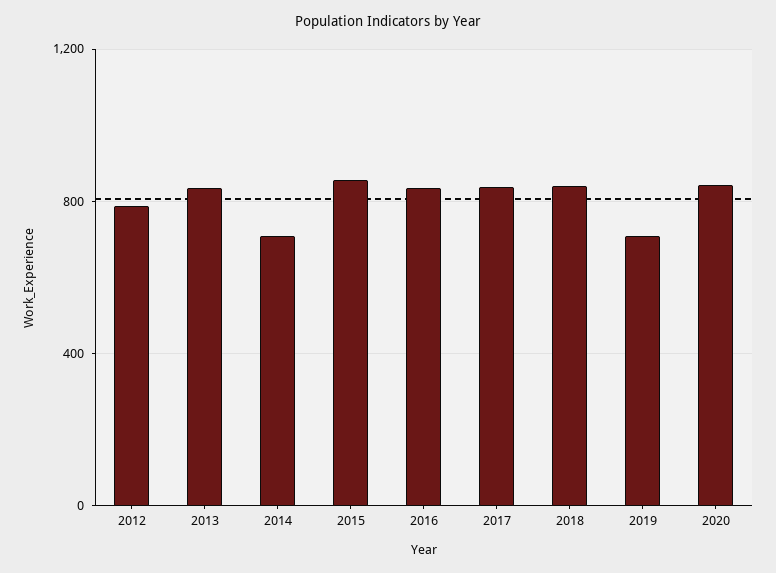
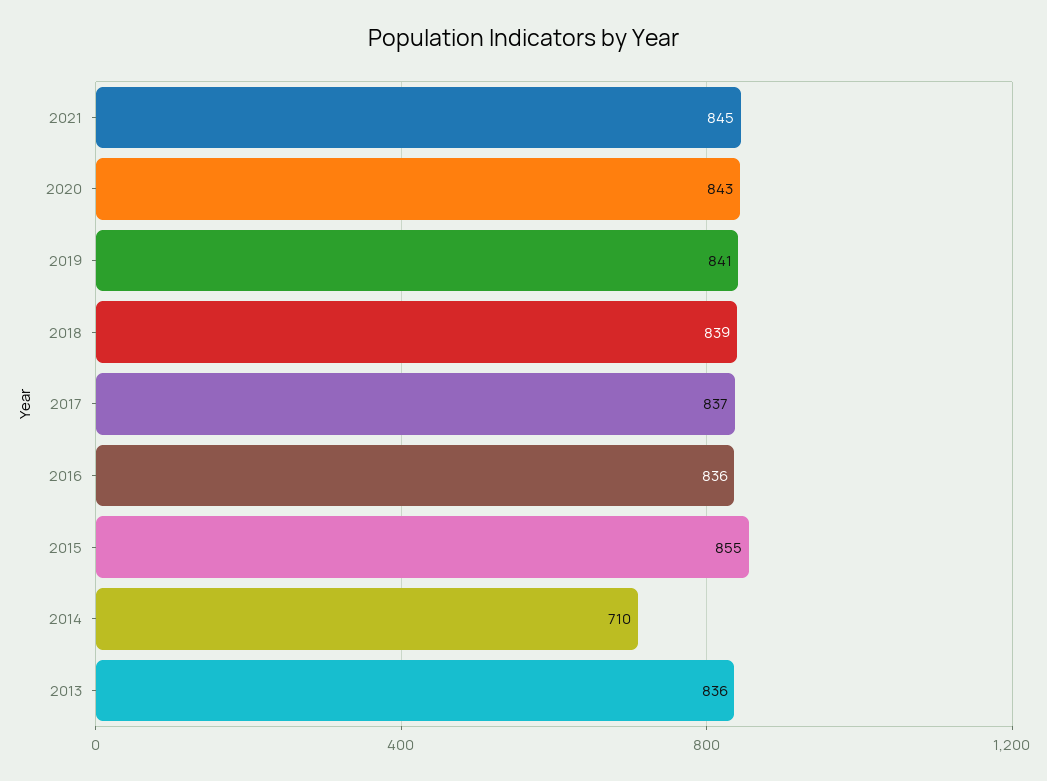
2012: 800 -> none
2019: 700 -> 841
2021: none -> 845

